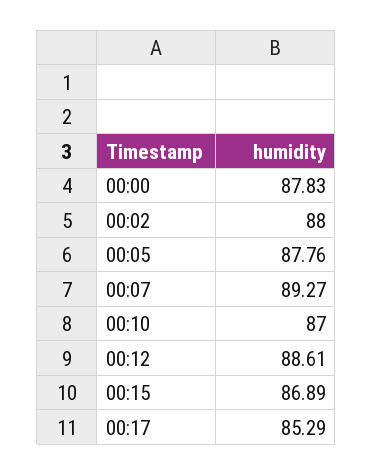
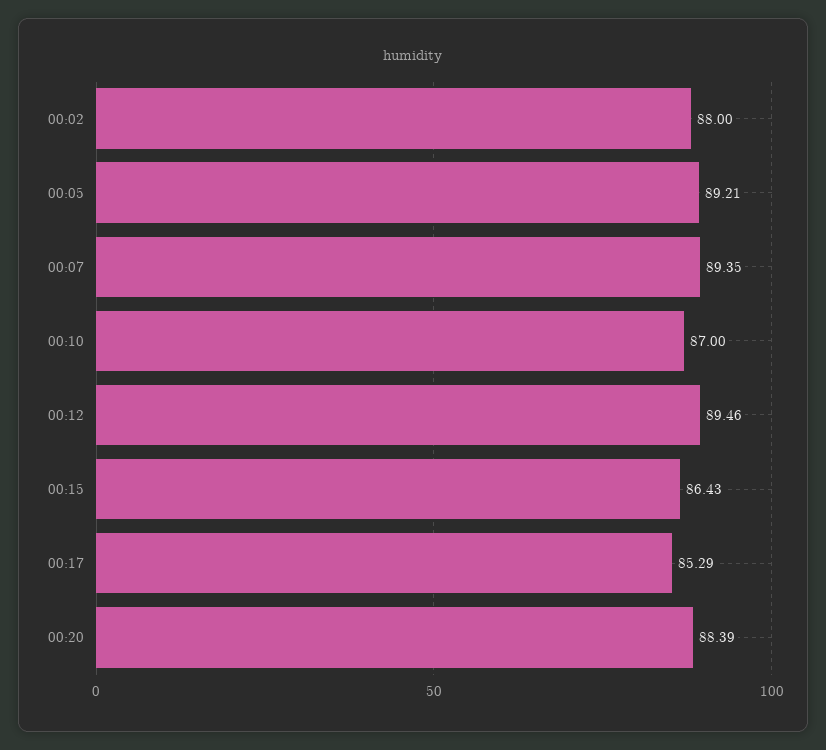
00:00: 87.83 -> none
00:05: 87.76 -> 89.21
00:07: 89.27 -> 89.35
00:12: 88.61 -> 89.46
00:15: 86.89 -> 86.43
00:20: none -> 88.39

